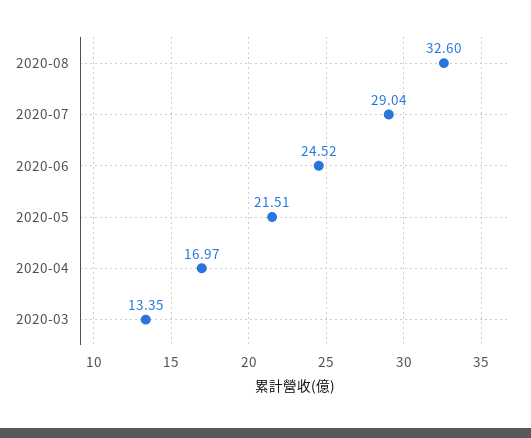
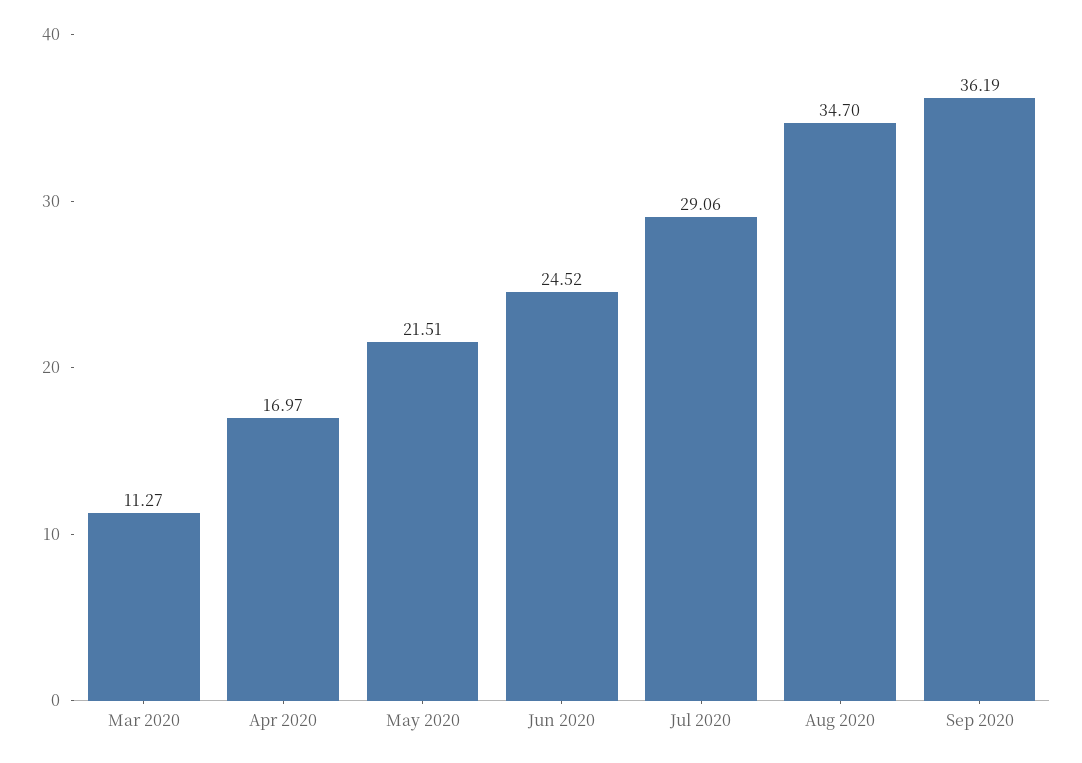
2020-08: 32.6 -> 34.7
2020-07: 29.04 -> 29.06
2020-03: 13.35 -> 11.27
Sep 2020: none -> 36.19

